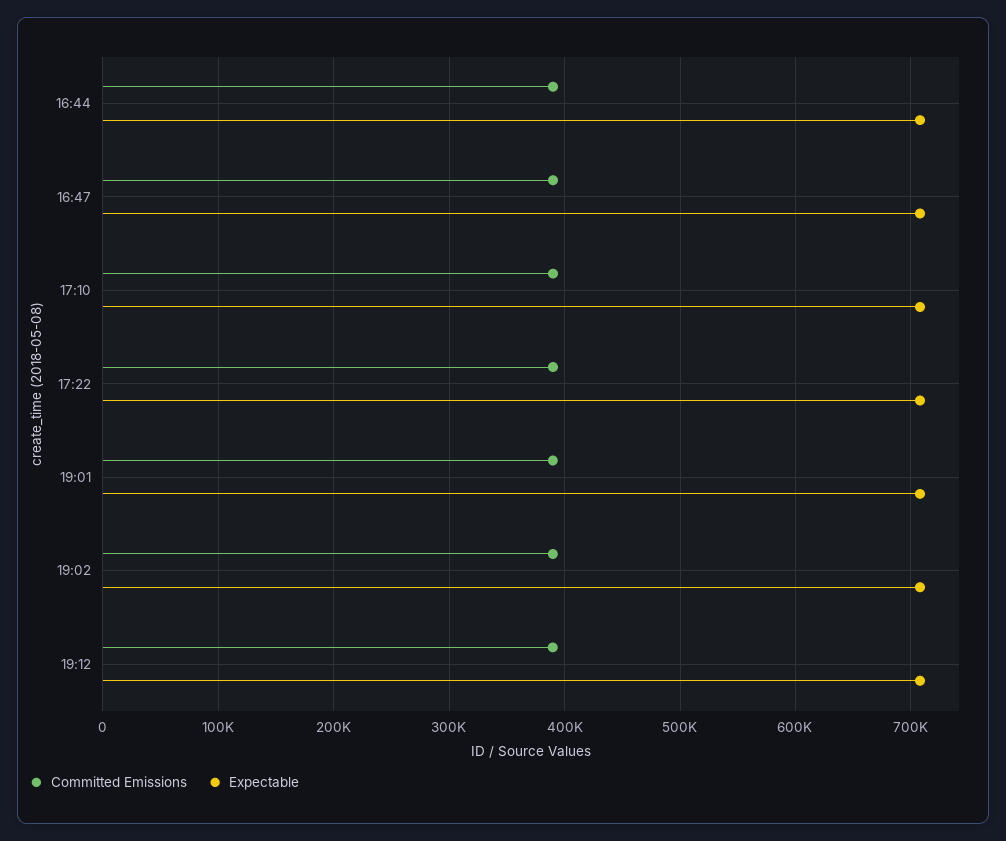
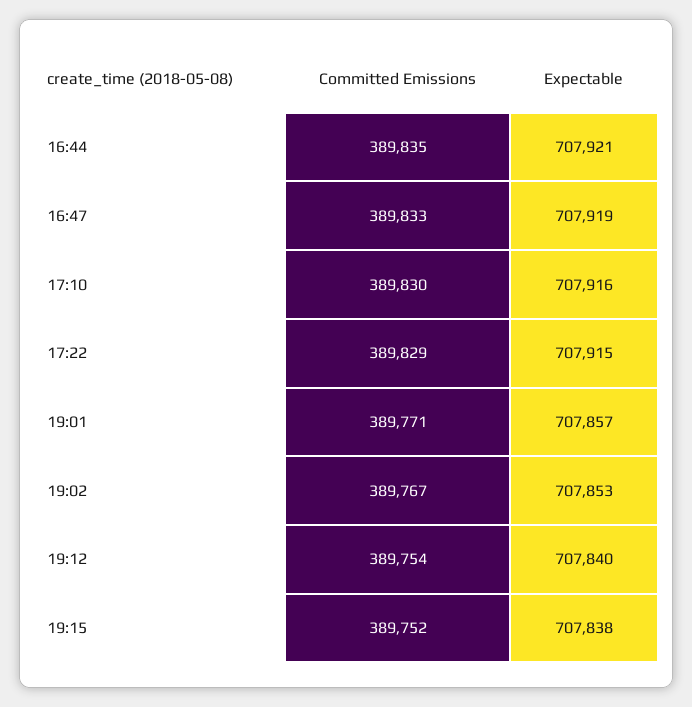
Committed Emissions, 19:15: none -> 389752
Expectable, 19:15: none -> 707838

